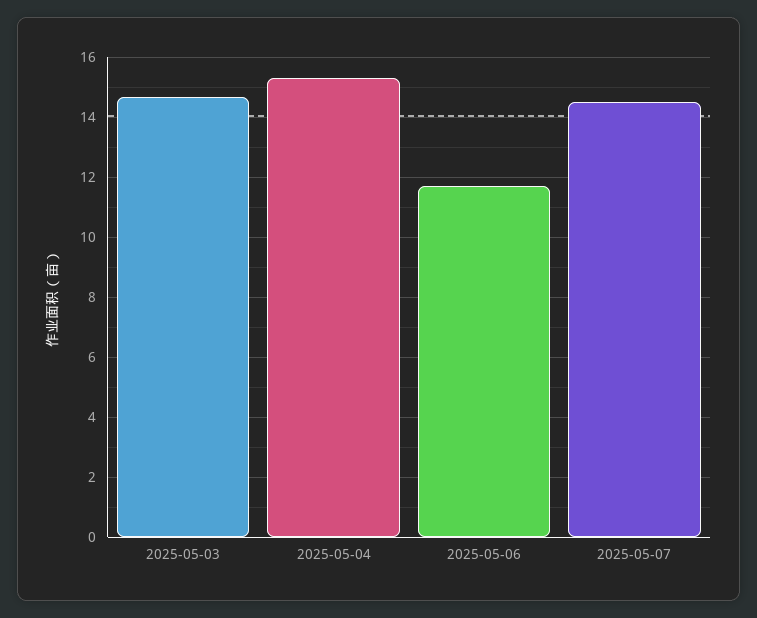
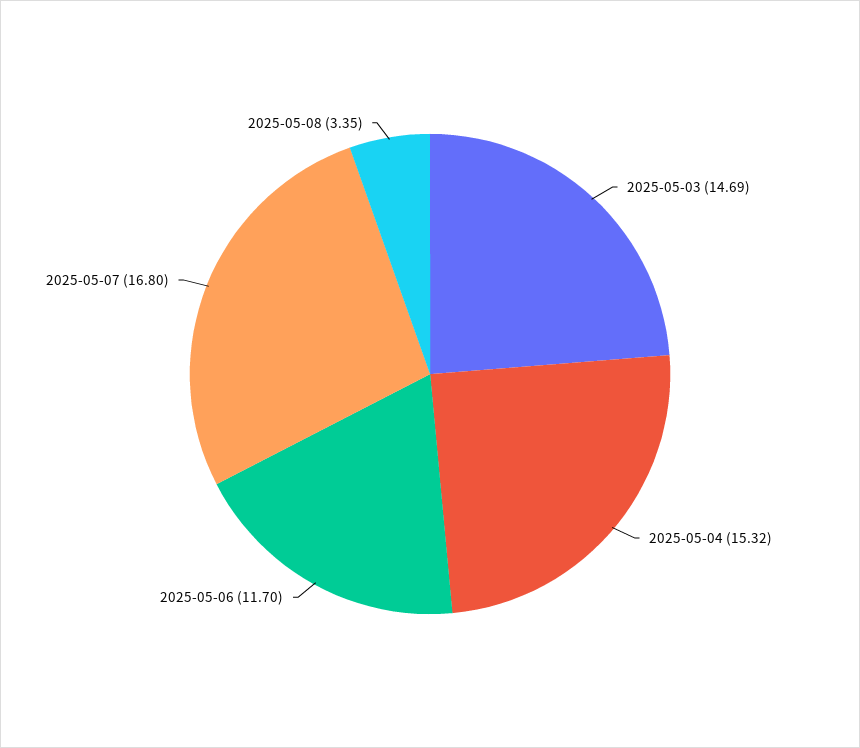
2025-05-07: 14.5 -> 16.8
2025-05-08: none -> 3.35

